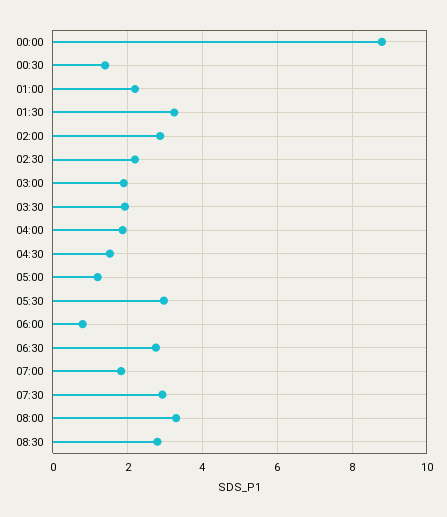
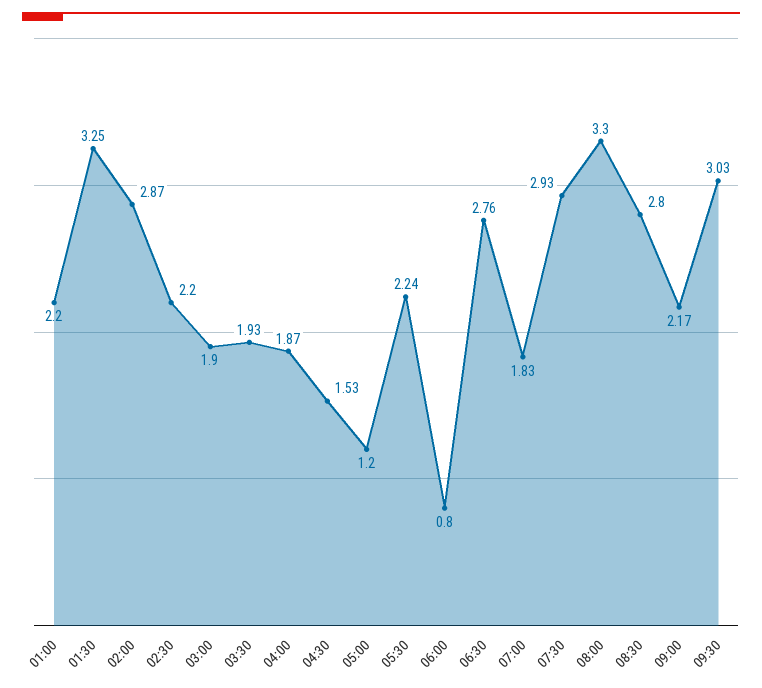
00:00: 8.8 -> none
00:30: 1.4 -> none
05:30: 3 -> 2.24
09:00: none -> 2.17
09:30: none -> 3.03

